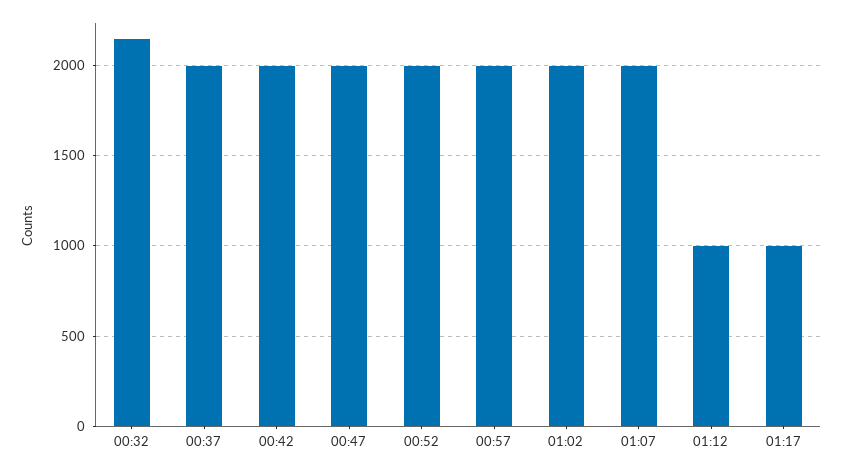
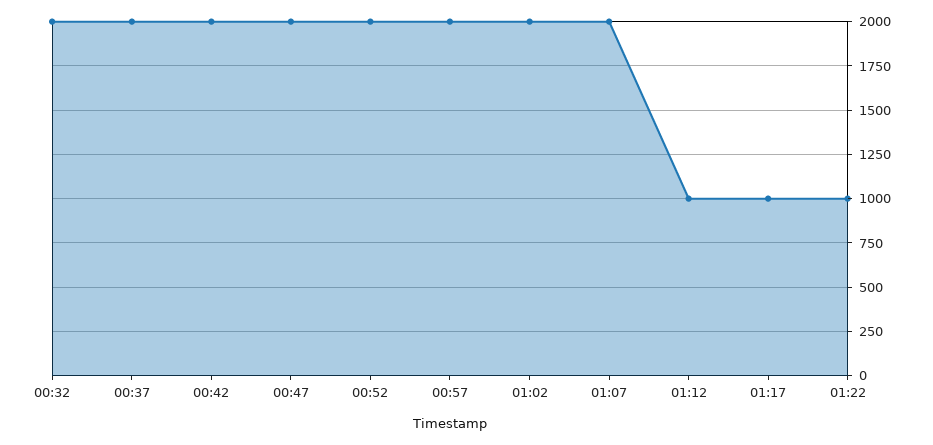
00:32: 2150 -> 2000
01:22: none -> 1000

